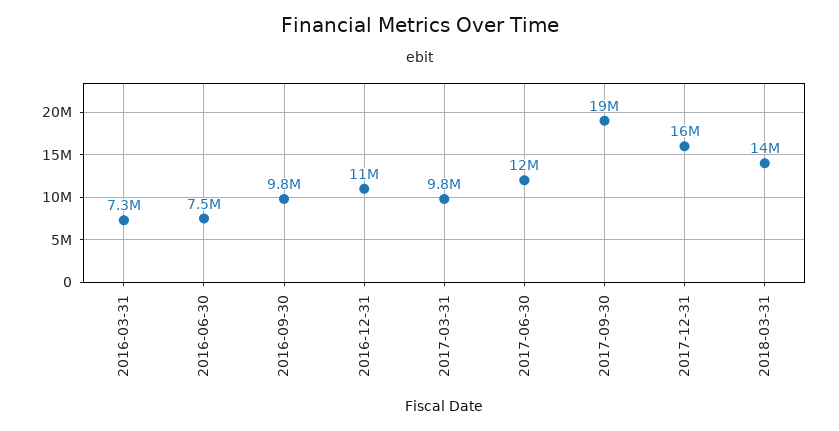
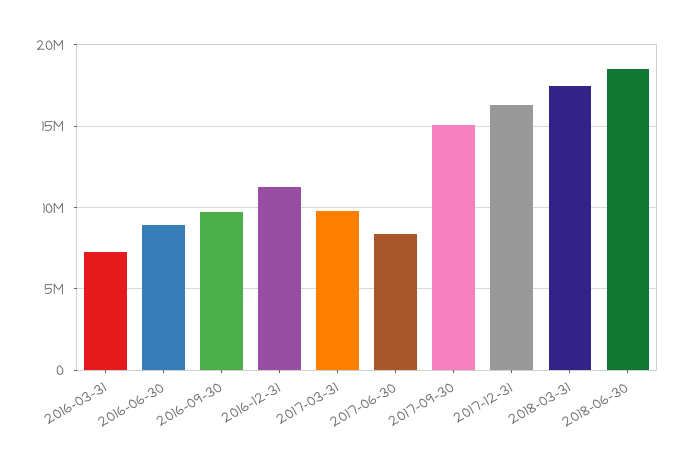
2016-06-30: 7500000 -> 9000000
2017-06-30: 12000000 -> 8500000
2017-09-30: 19000000 -> 15000000
2018-03-31: 14000000 -> 17500000
2018-06-30: none -> 18500000

